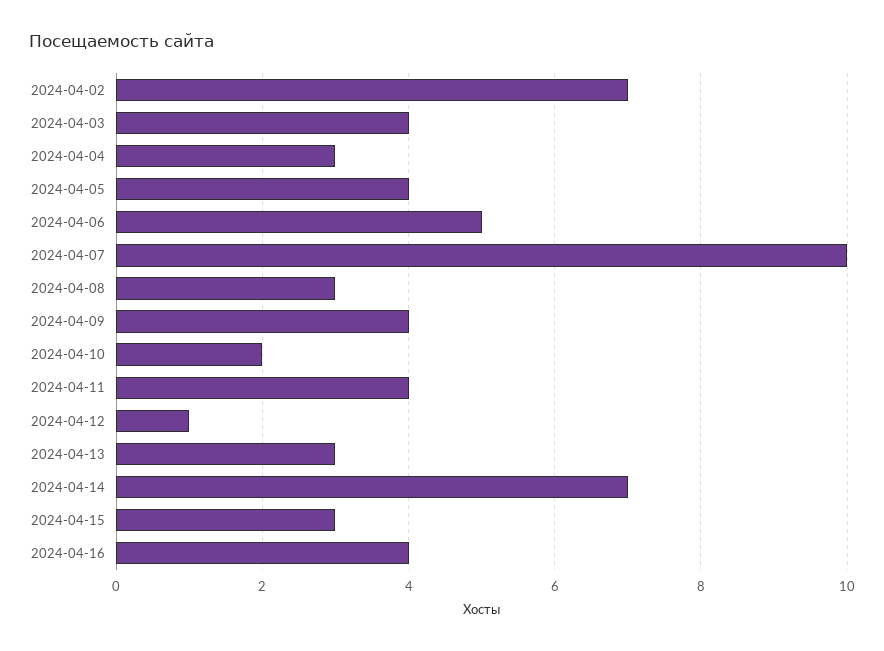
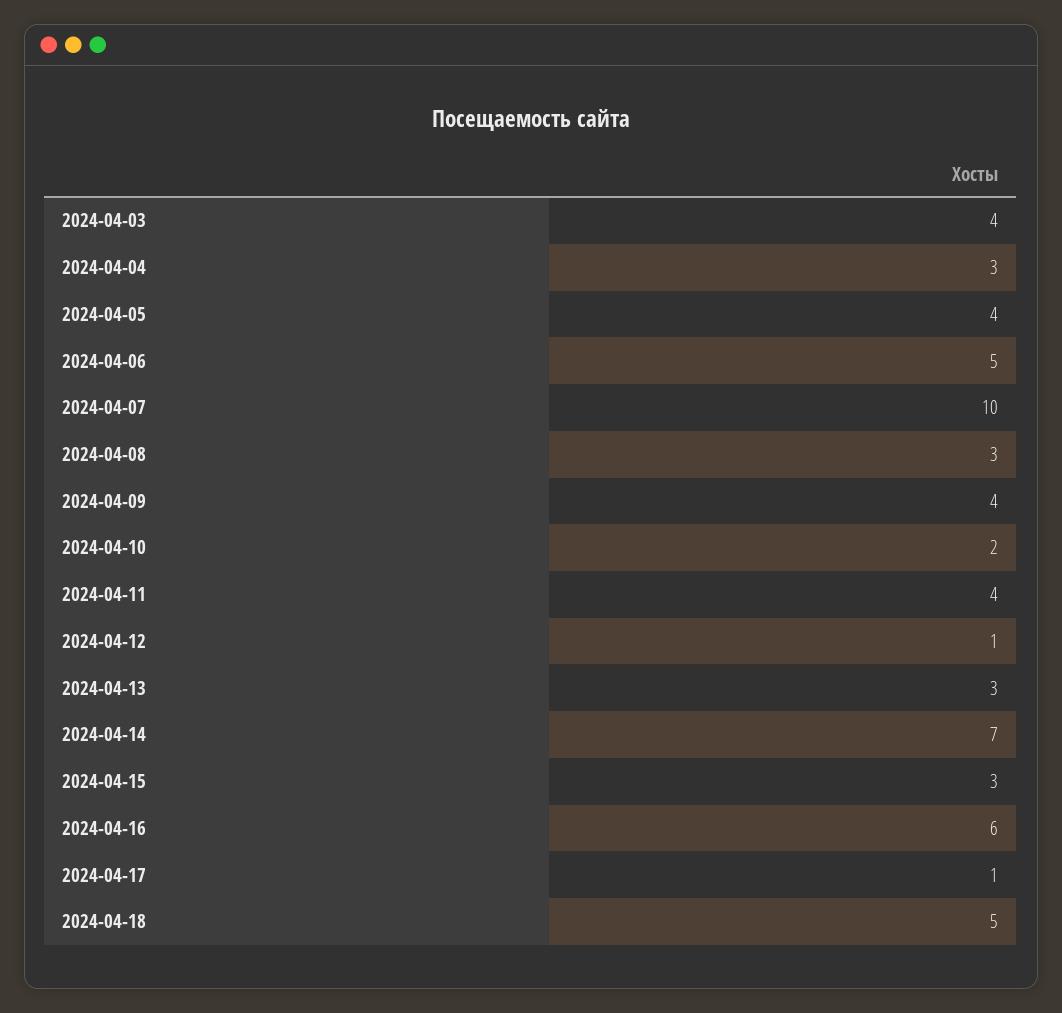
2024-04-02: 7 -> none
2024-04-16: 4 -> 6
2024-04-17: none -> 1
2024-04-18: none -> 5

